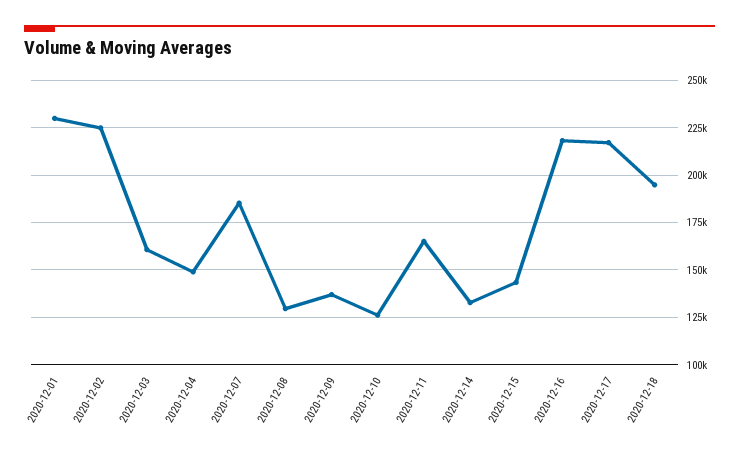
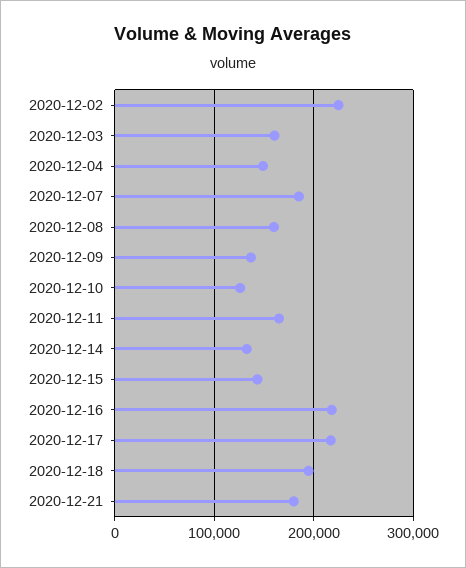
2020-12-01: 230000 -> none
2020-12-08: 130000 -> 160000
2020-12-21: none -> 180000

